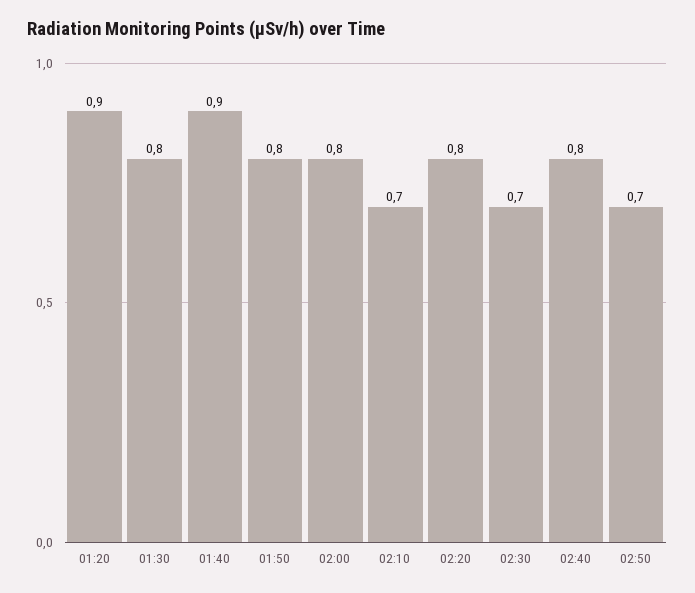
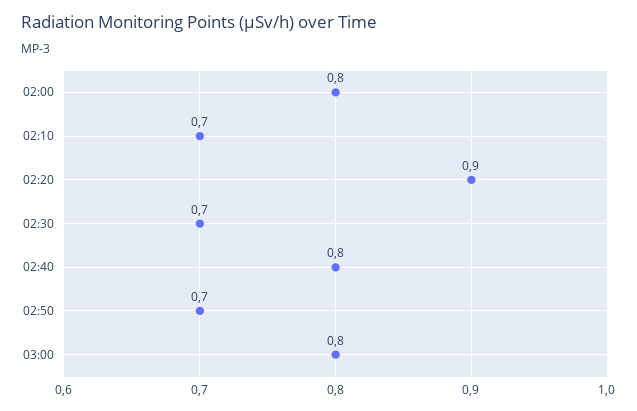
01:20: 0.9 -> none
01:30: 0.8 -> none
01:40: 0.9 -> none
01:50: 0.8 -> none
02:20: 0.8 -> 0.9
03:00: none -> 0.8

